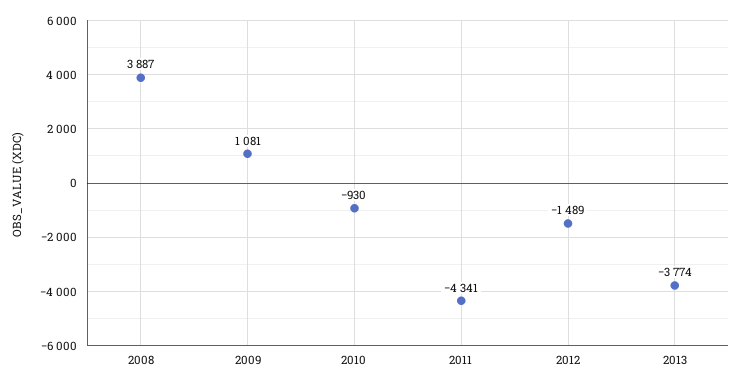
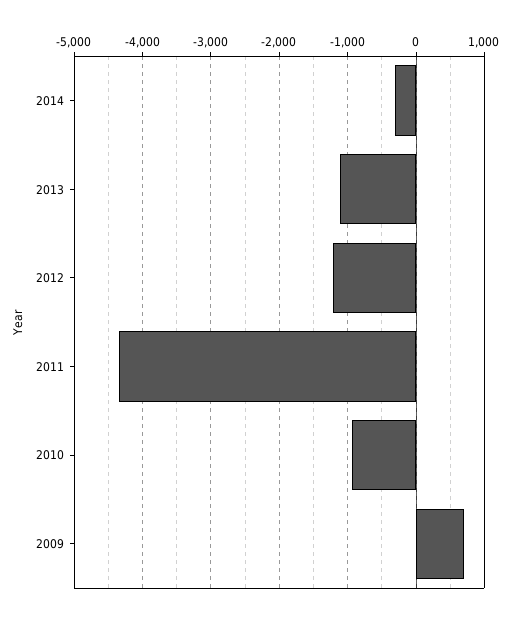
2008: 3887 -> none
2009: 1081 -> 700
2012: -1489 -> -1200
2013: -3774 -> -1100
2014: none -> -300

